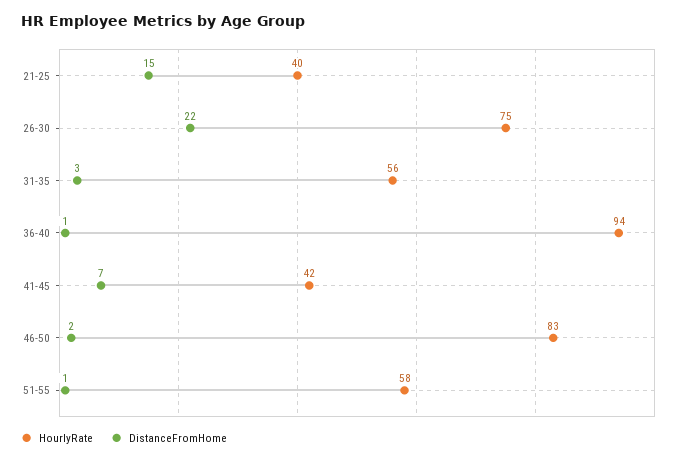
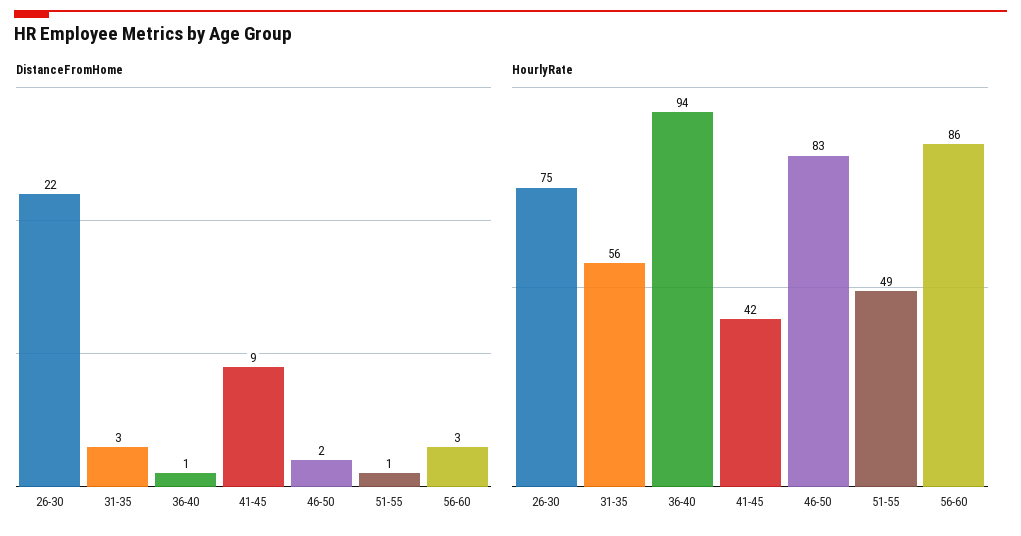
HourlyRate, 21-25: 40 -> none
DistanceFromHome, 21-25: 15 -> none
DistanceFromHome, 41-45: 7 -> 9
HourlyRate, 51-55: 58 -> 49
DistanceFromHome, 56-60: none -> 3
HourlyRate, 56-60: none -> 86

